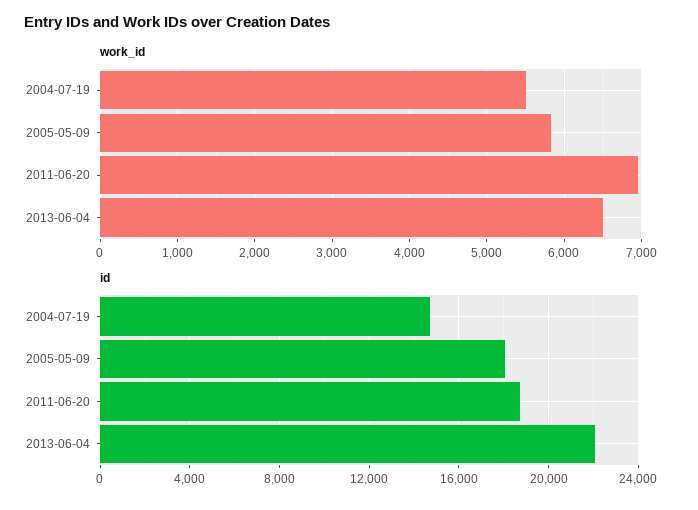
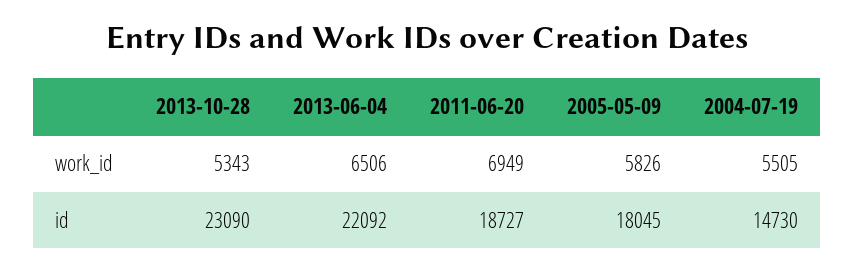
work_id, 2013-10-28: none -> 5343
id, 2013-10-28: none -> 23090

